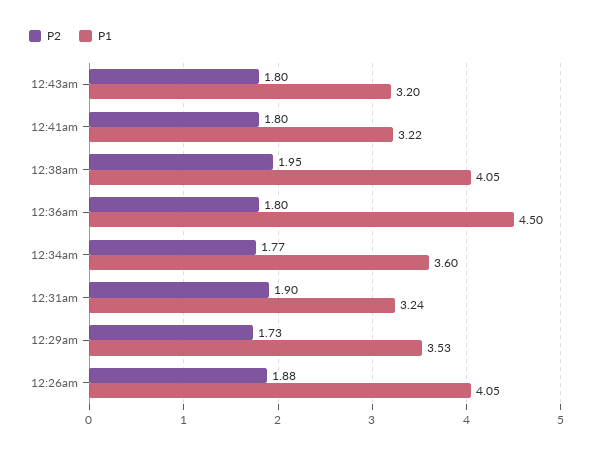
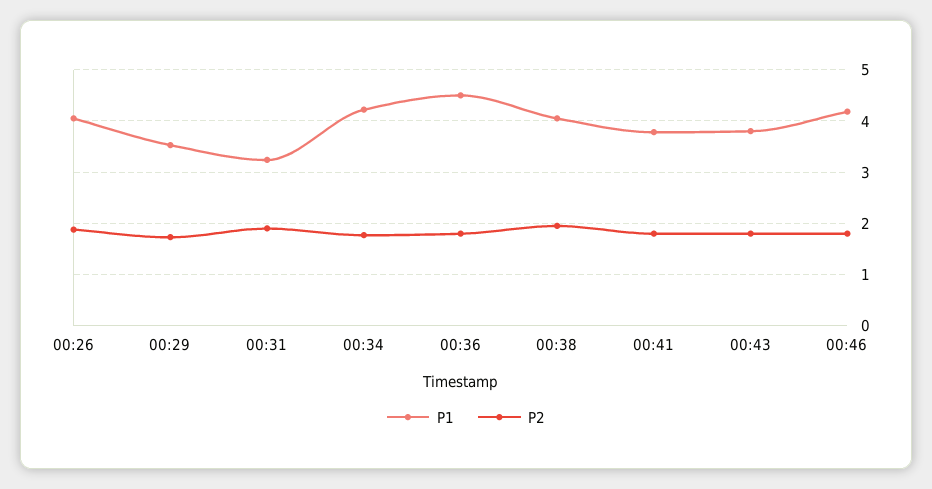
P1, 12:43am: 3.2 -> 3.8
P1, 12:41am: 3.22 -> 3.8
P1, 12:34am: 3.6 -> 4.2
P1, 00:46: none -> 4.2
P2, 00:46: none -> 1.8

